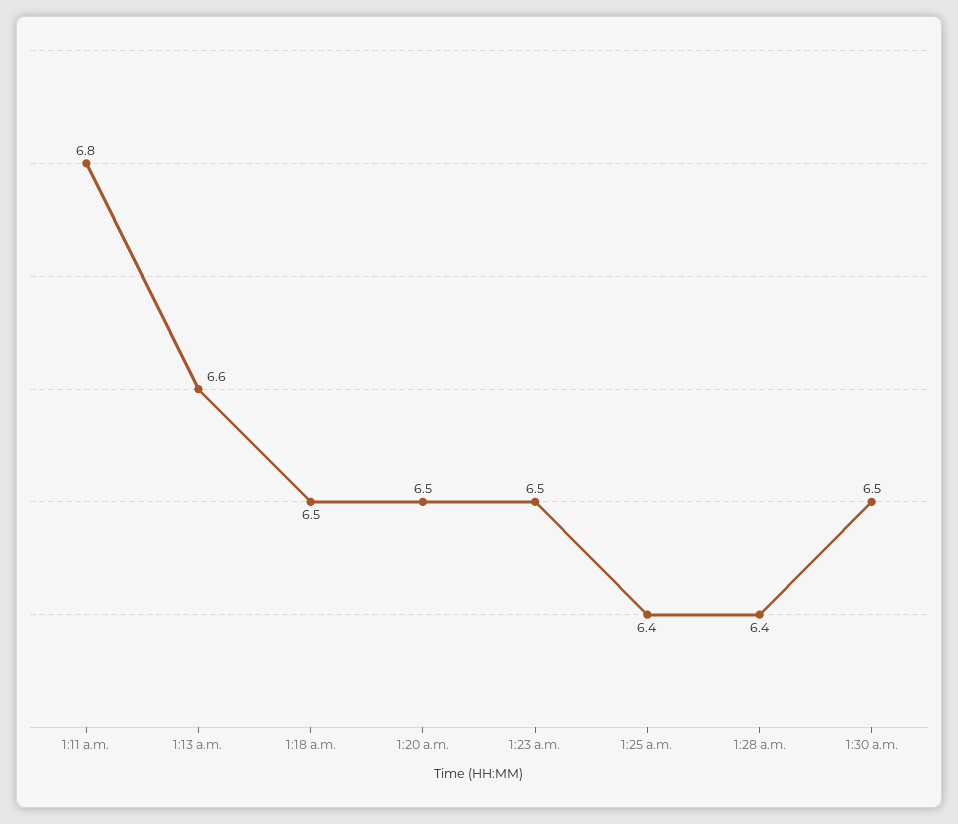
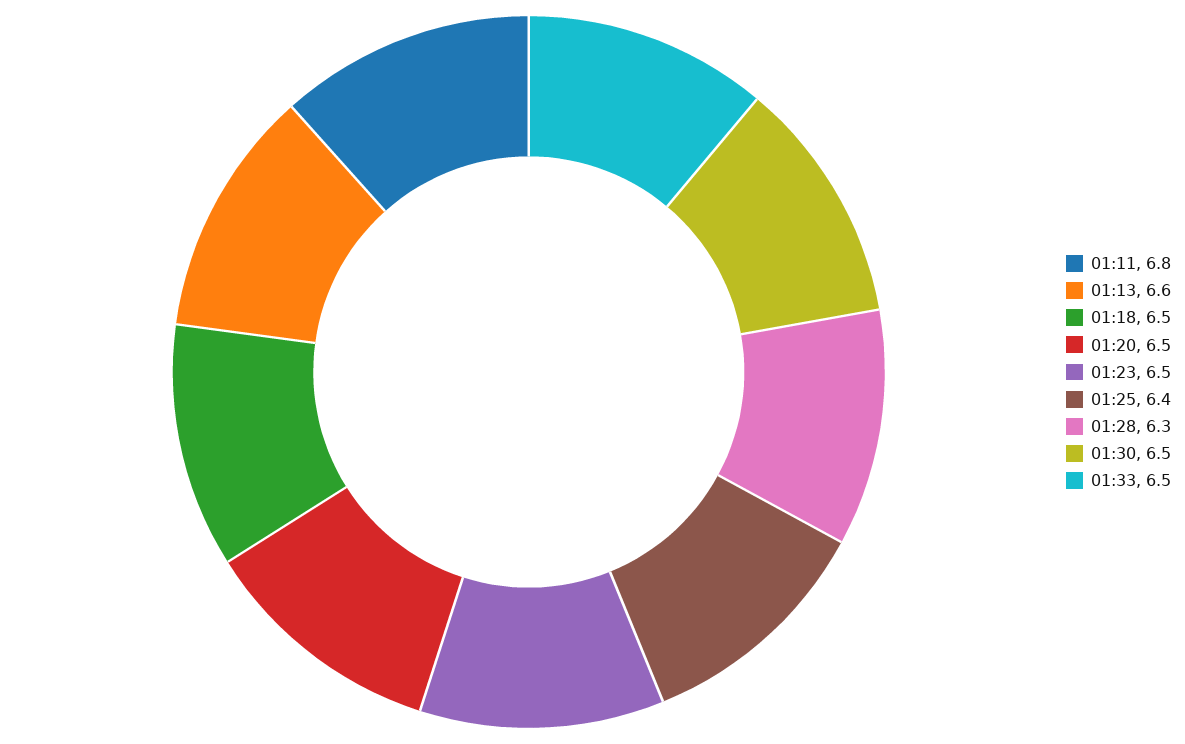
1:28 a.m.: 6.4 -> 6.3
01:33: none -> 6.5

